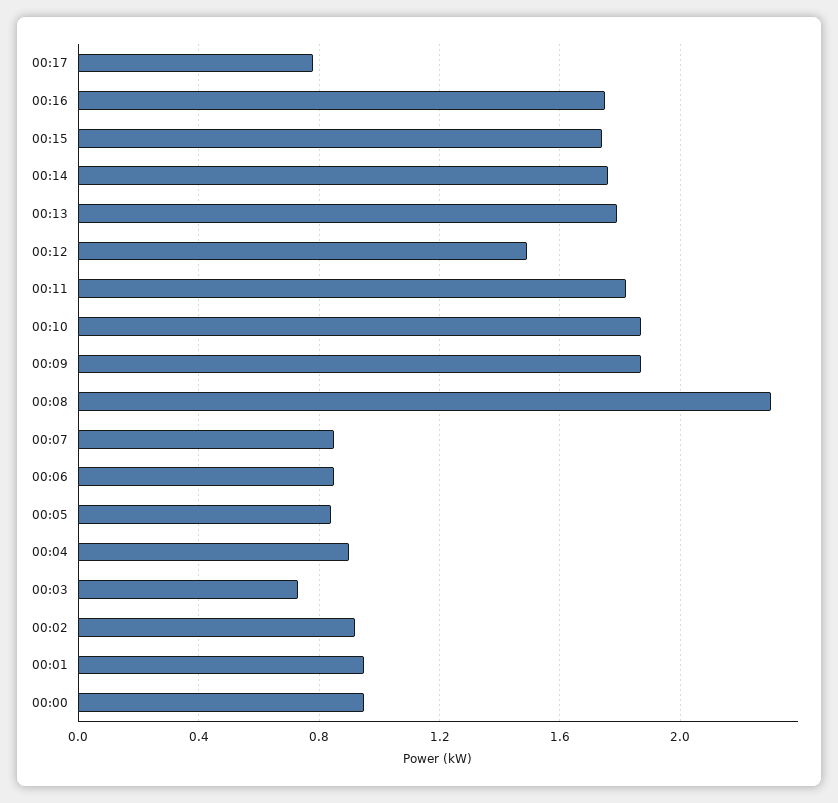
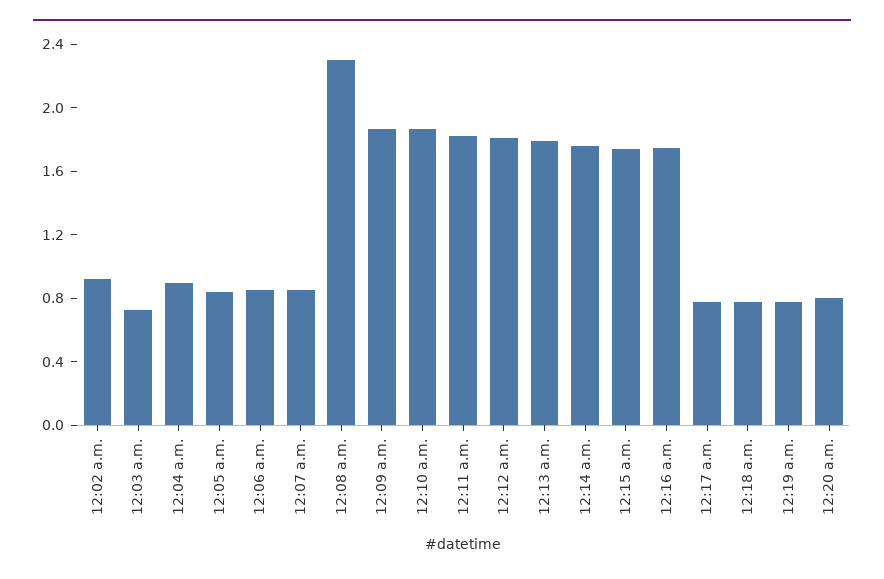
00:12: 1.5 -> 1.8
00:01: 0.95 -> none
00:00: 0.95 -> none
12:18 a.m.: none -> 0.8
12:19 a.m.: none -> 0.8
12:20 a.m.: none -> 0.8

